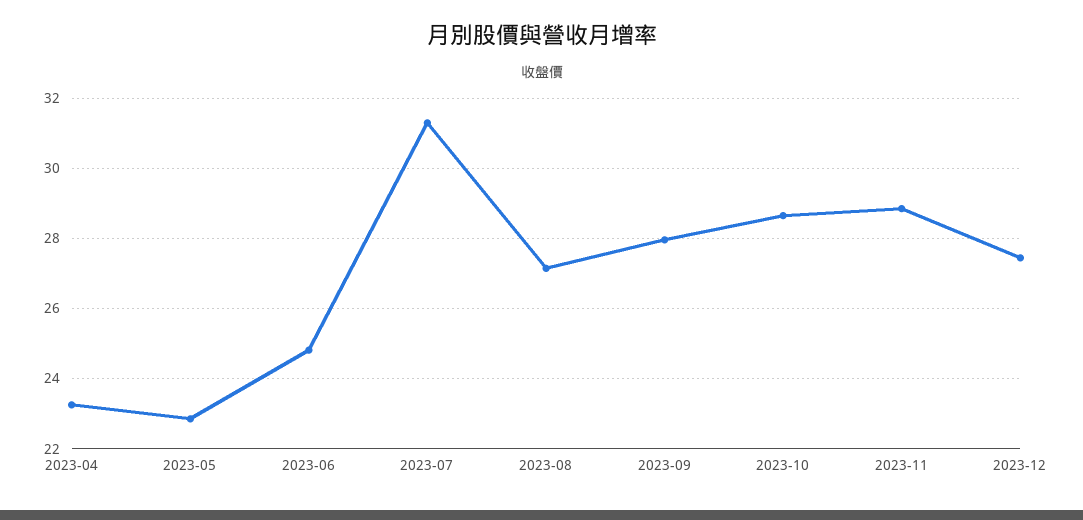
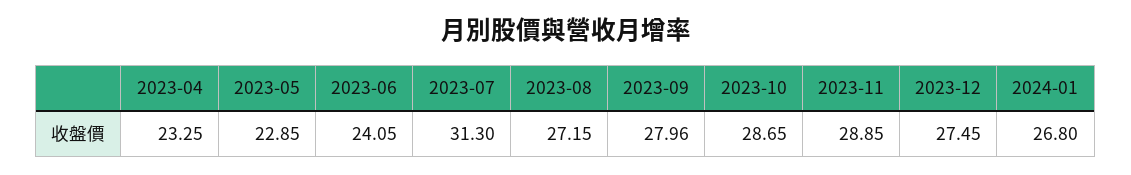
2023-06: 24.8 -> 24.05
2024-01: none -> 26.8

